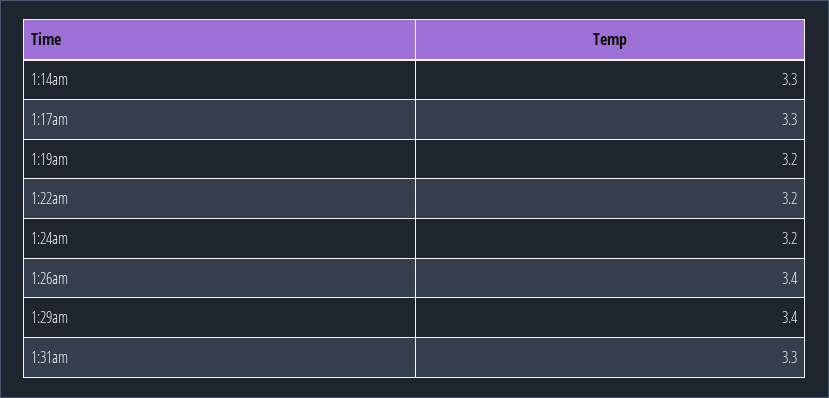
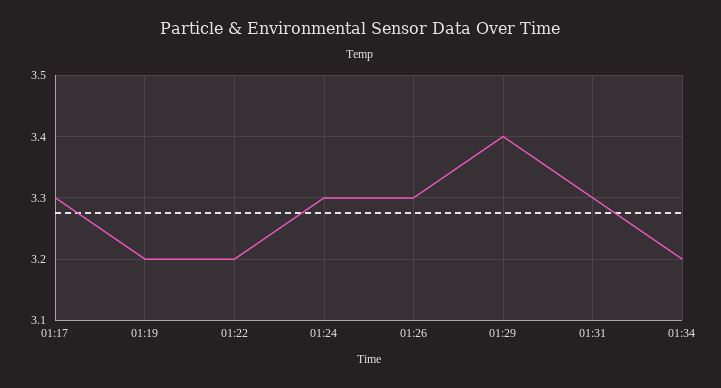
1:14am: 3.3 -> none
1:24am: 3.2 -> 3.3
1:26am: 3.4 -> 3.3
01:34: none -> 3.2

